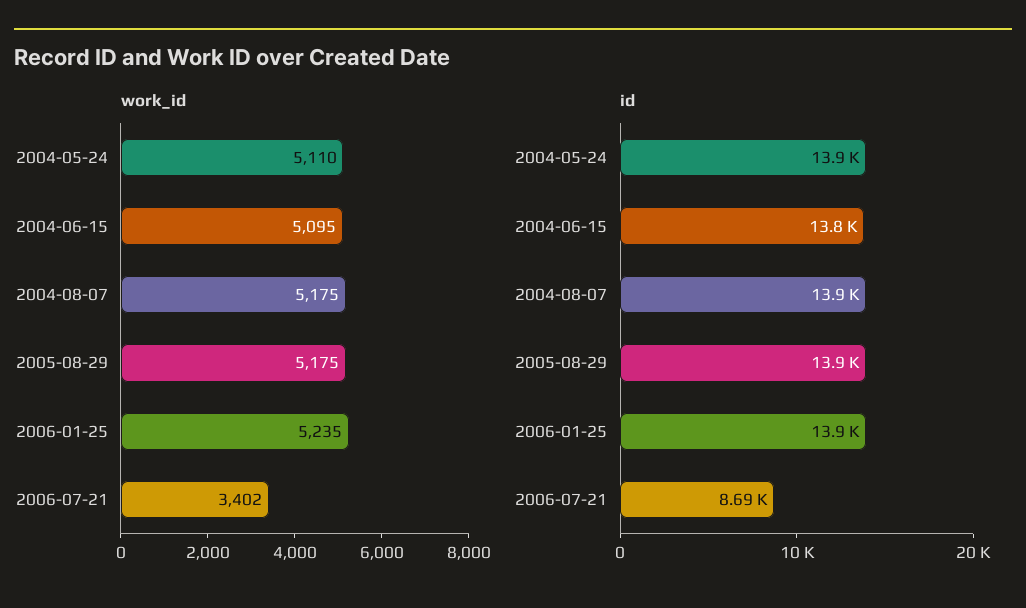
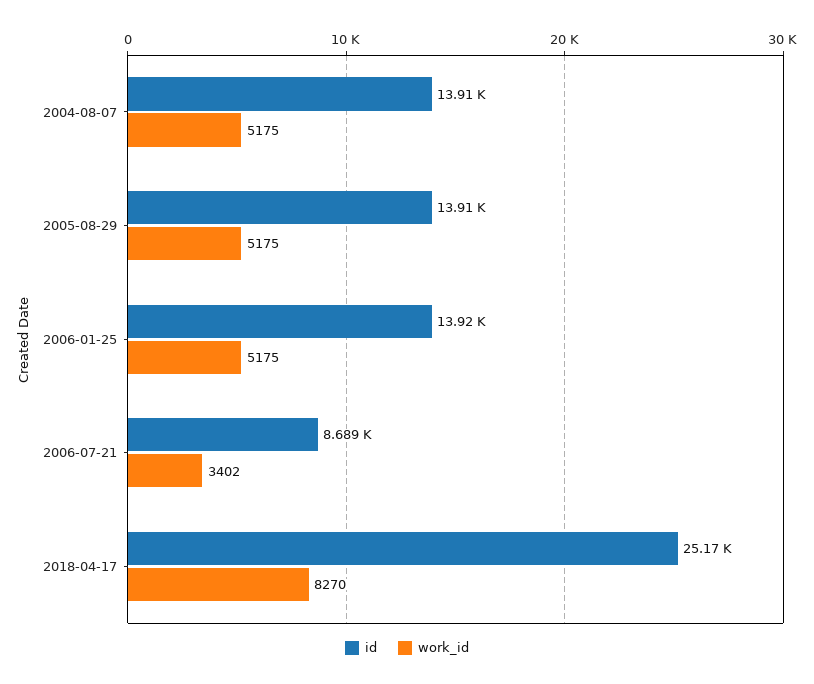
work_id, 2004-05-24: 5110 -> none
work_id, 2004-06-15: 5095 -> none
work_id, 2006-01-25: 5235 -> 5175
id, 2004-05-24: 13900 -> none
id, 2004-06-15: 13800 -> none
id, 2018-04-17: none -> 25170
work_id, 2018-04-17: none -> 8270

